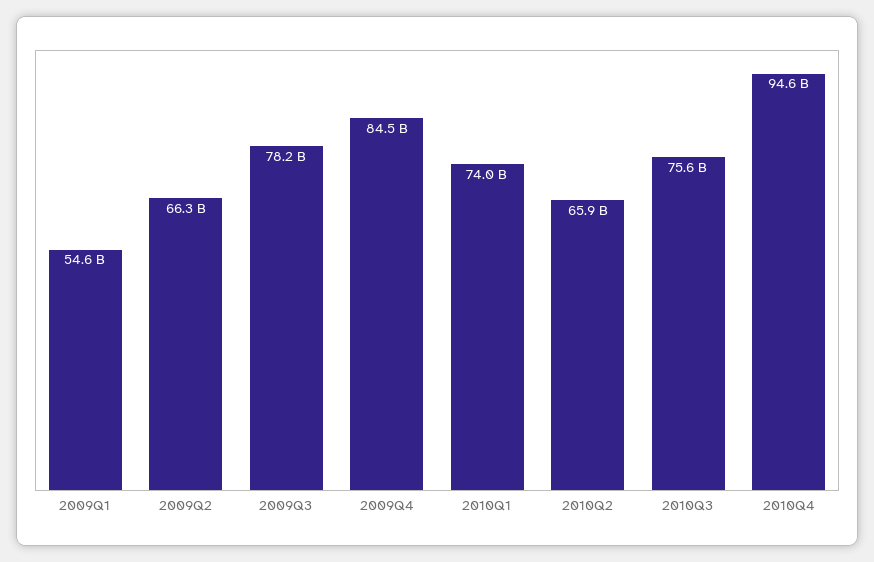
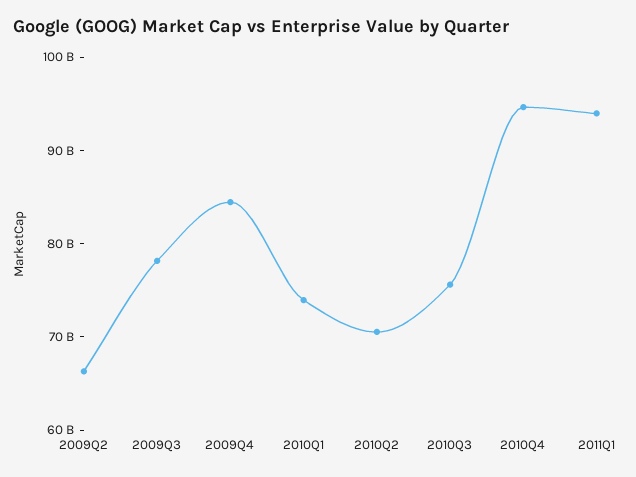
2009Q1: 54600000000 -> none
2010Q2: 65900000000 -> 70000000000
2011Q1: none -> 94000000000

